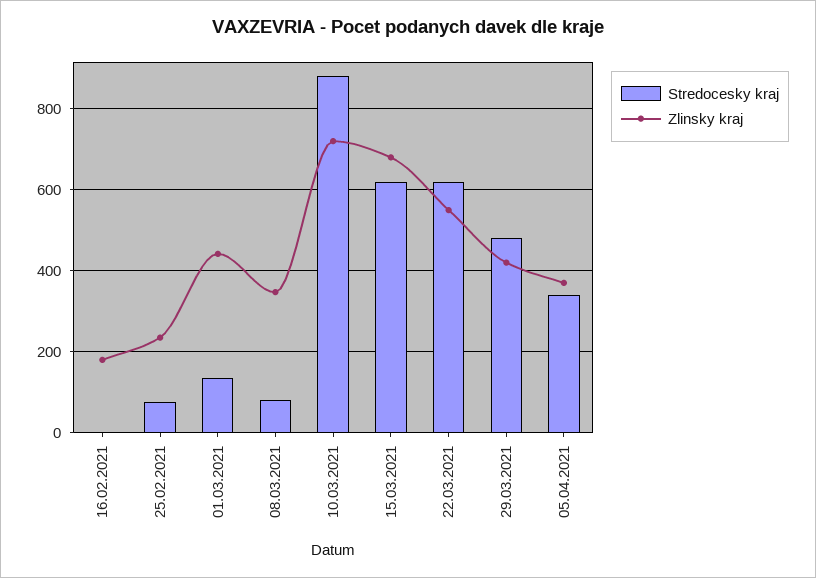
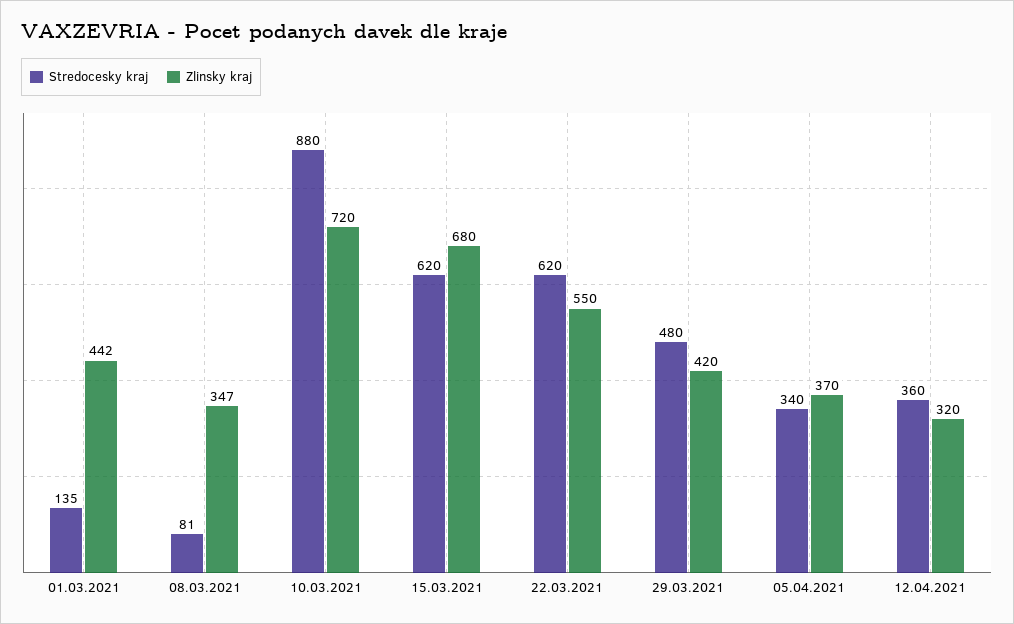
Stredocesky kraj, 16.02.2021: 0 -> none
Zlinsky kraj, 16.02.2021: 180 -> none
Stredocesky kraj, 25.02.2021: 80 -> none
Zlinsky kraj, 25.02.2021: 240 -> none
Stredocesky kraj, 12.04.2021: none -> 360
Zlinsky kraj, 12.04.2021: none -> 320

